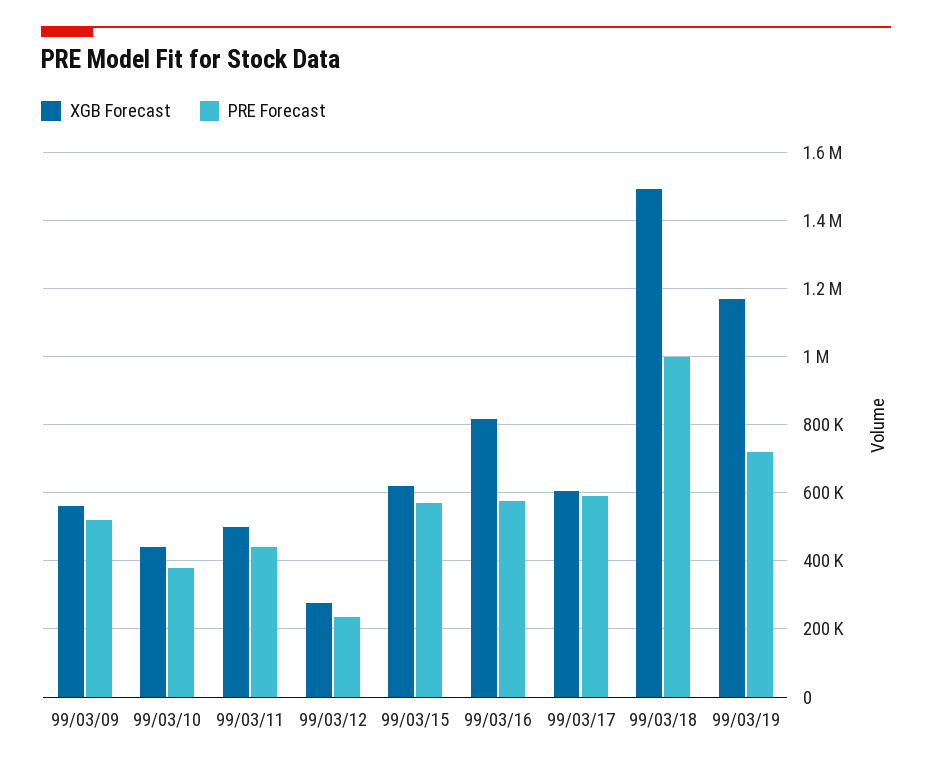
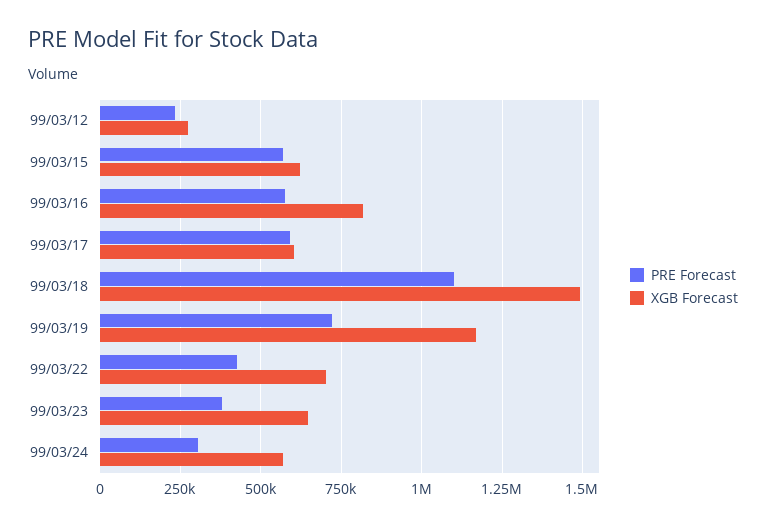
XGB Forecast, 99/03/09: 560000 -> none
PRE Forecast, 99/03/09: 520000 -> none
XGB Forecast, 99/03/10: 440000 -> none
PRE Forecast, 99/03/10: 380000 -> none
XGB Forecast, 99/03/11: 500000 -> none
PRE Forecast, 99/03/11: 440000 -> none
PRE Forecast, 99/03/18: 1000000 -> 1100000
PRE Forecast, 99/03/22: none -> 425000
XGB Forecast, 99/03/22: none -> 700000
PRE Forecast, 99/03/23: none -> 375000
XGB Forecast, 99/03/23: none -> 650000
PRE Forecast, 99/03/24: none -> 300000
XGB Forecast, 99/03/24: none -> 575000

